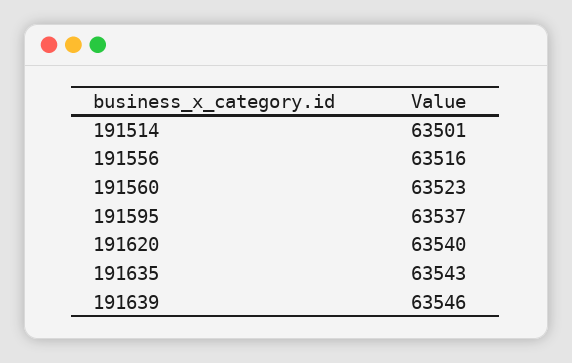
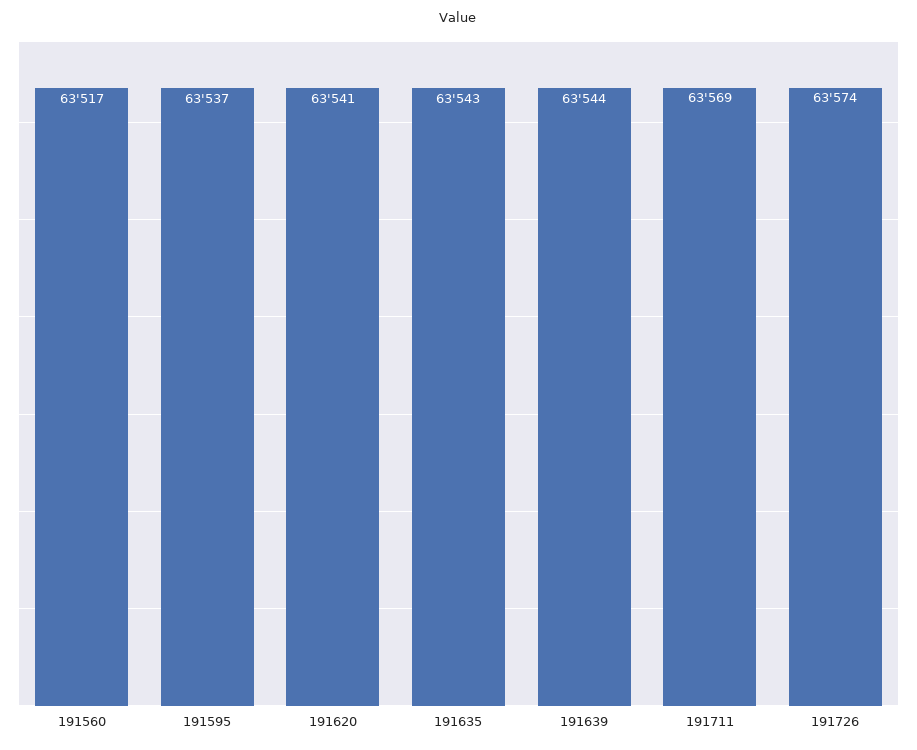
191514: 63501 -> none
191556: 63516 -> none
191560: 63523 -> 63517
191620: 63540 -> 63541
191639: 63546 -> 63544
191711: none -> 63569
191726: none -> 63574

